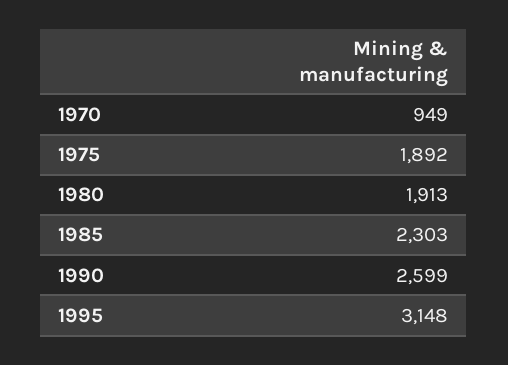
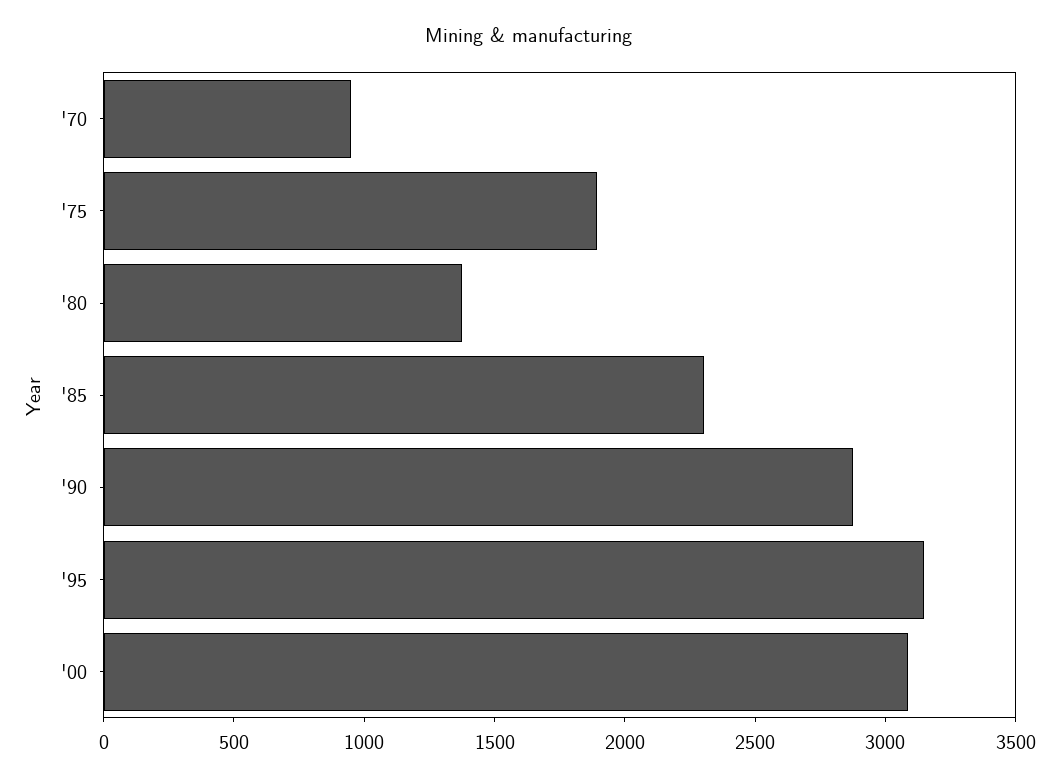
1980: 1913 -> 1400
1990: 2599 -> 2900
'00: none -> 3100

